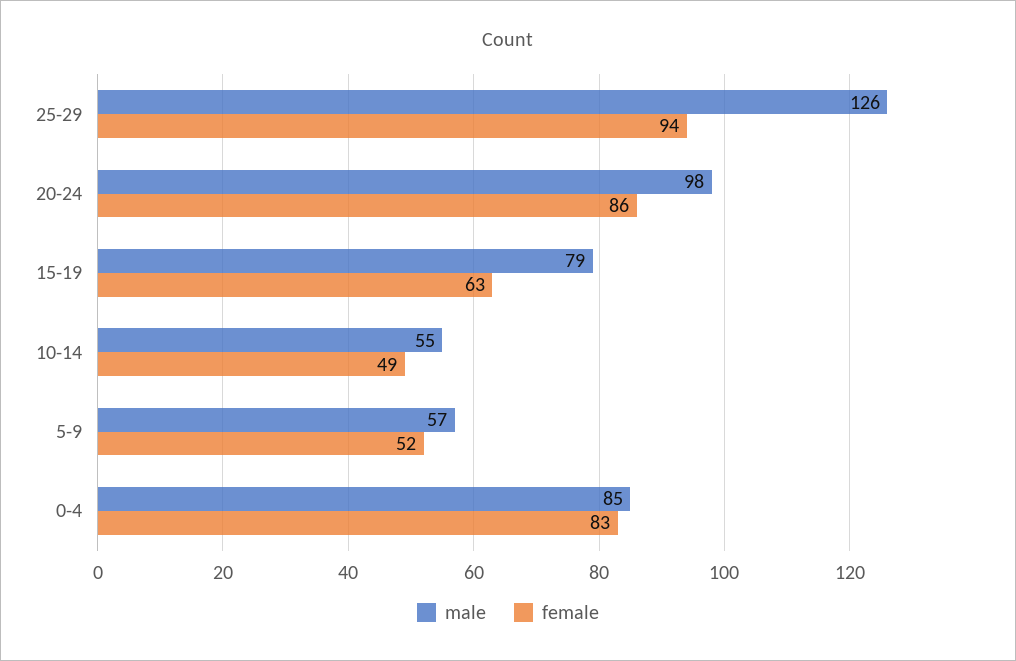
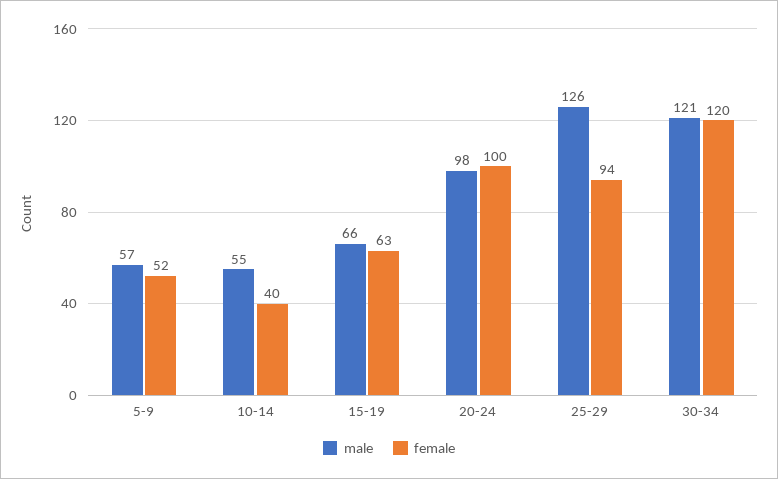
female, 20-24: 86 -> 100
male, 15-19: 79 -> 66
female, 10-14: 49 -> 40
male, 0-4: 85 -> none
female, 0-4: 83 -> none
male, 30-34: none -> 121
female, 30-34: none -> 120

